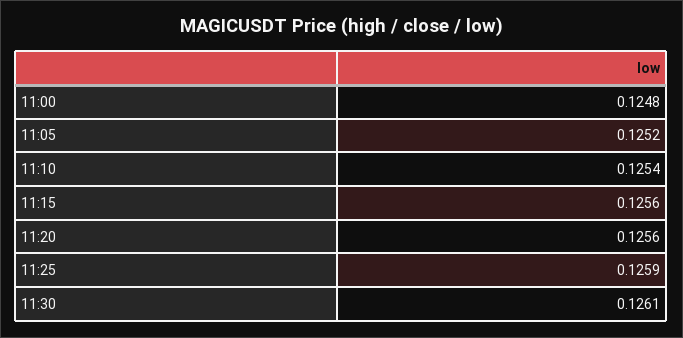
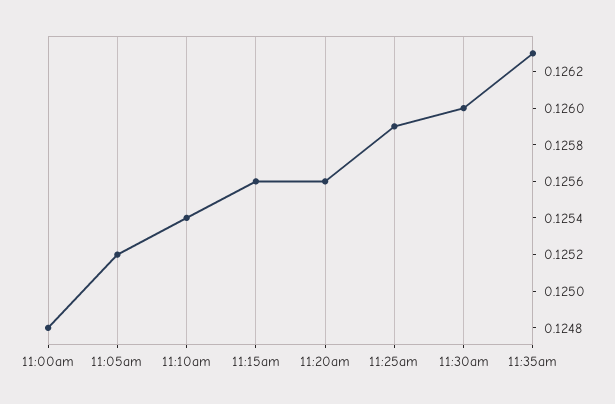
11:30: 0.1261 -> 0.126
11:35am: none -> 0.1263

